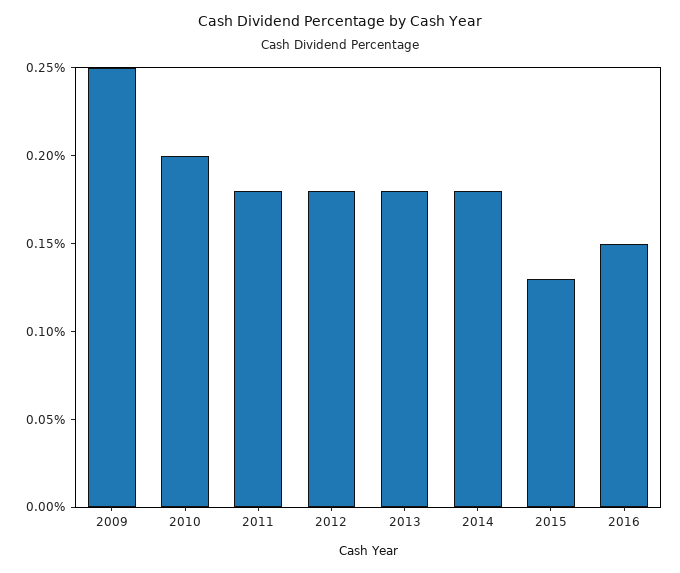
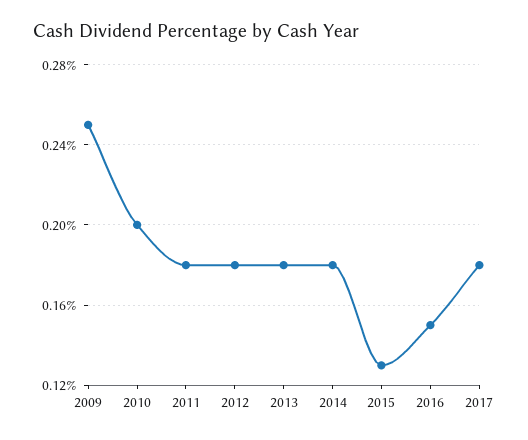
2017: none -> 0.18

